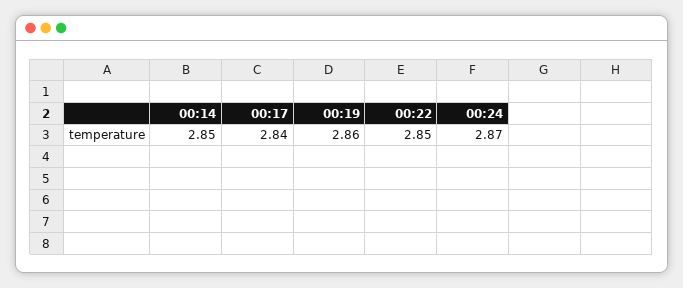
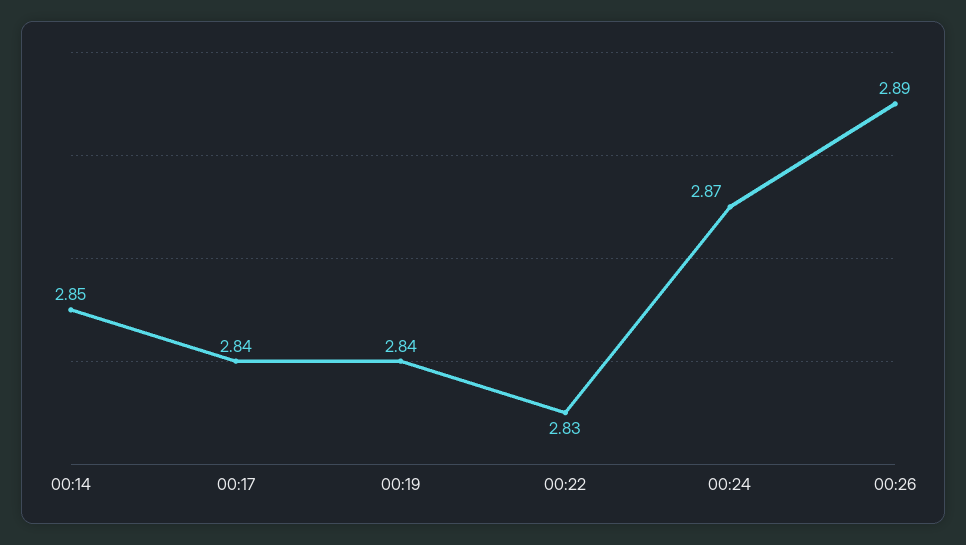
00:19: 2.86 -> 2.84
00:22: 2.85 -> 2.83
00:26: none -> 2.89

